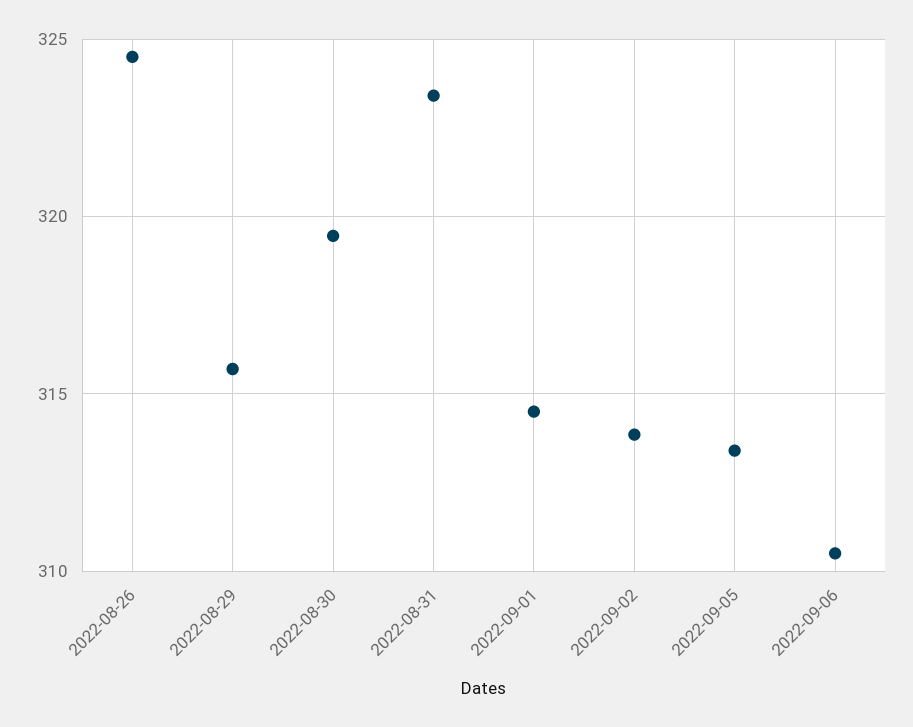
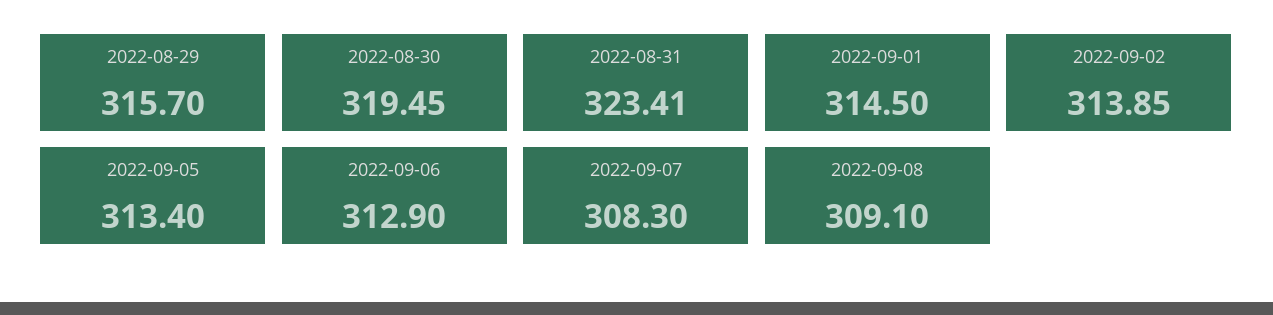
2022-08-26: 324.5 -> none
2022-09-06: 310.5 -> 312.9
2022-09-07: none -> 308.3
2022-09-08: none -> 309.1

